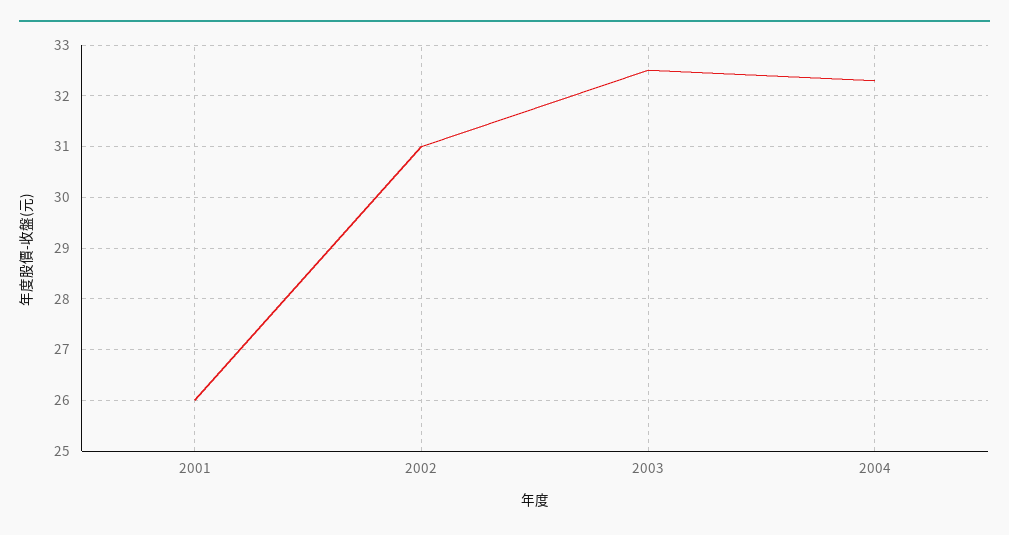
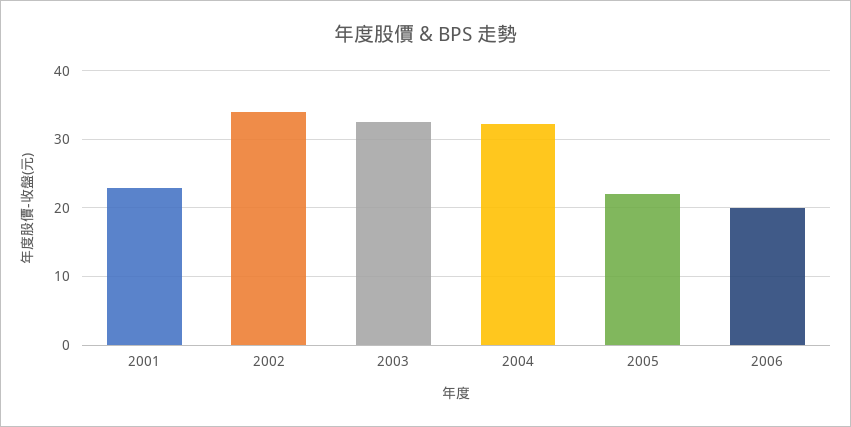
2001: 26 -> 23
2002: 31 -> 34
2005: none -> 22
2006: none -> 20

